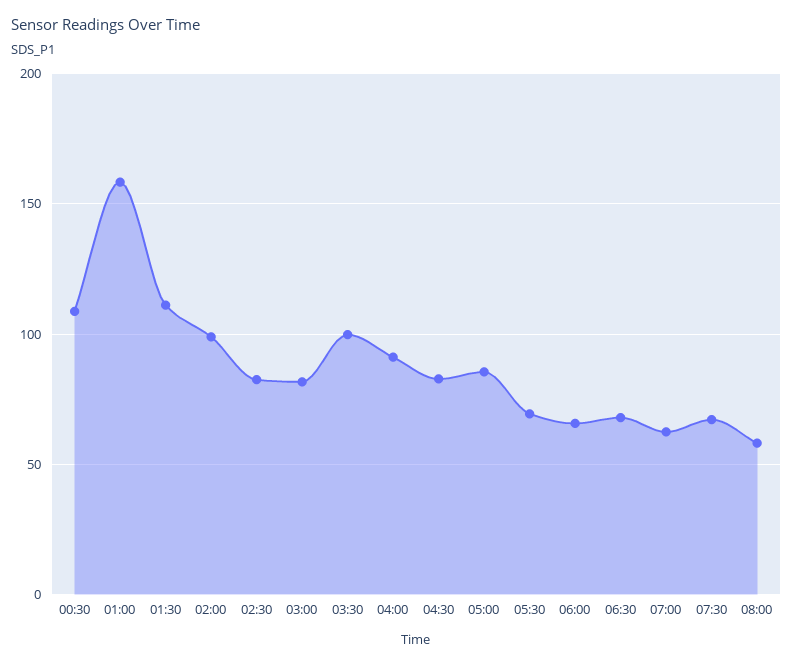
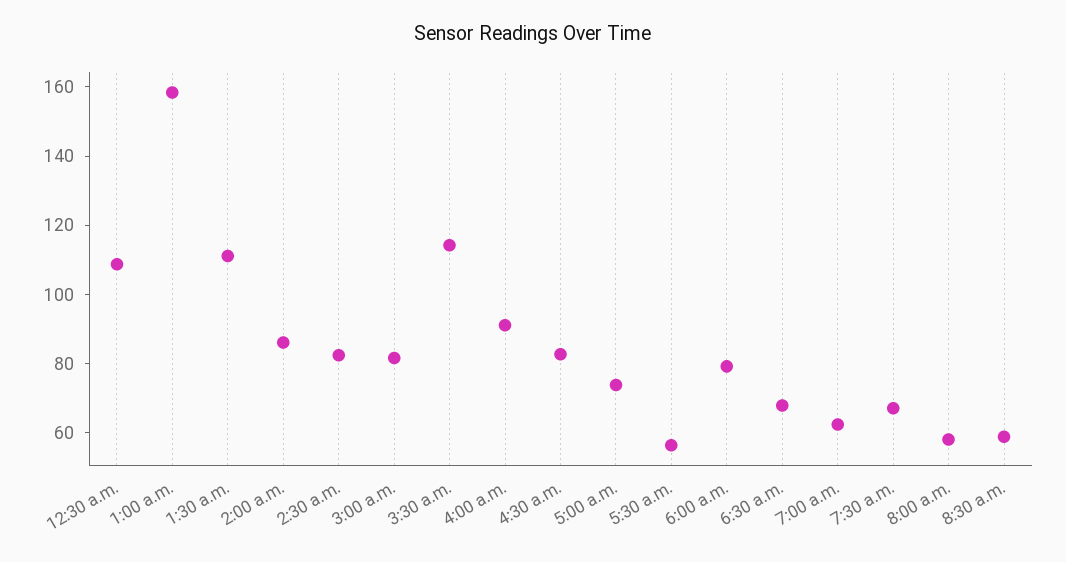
02:00: 100 -> 85
03:30: 100 -> 115
05:00: 85 -> 75
05:30: 70 -> 55
06:00: 65 -> 80
8:30 a.m.: none -> 60

